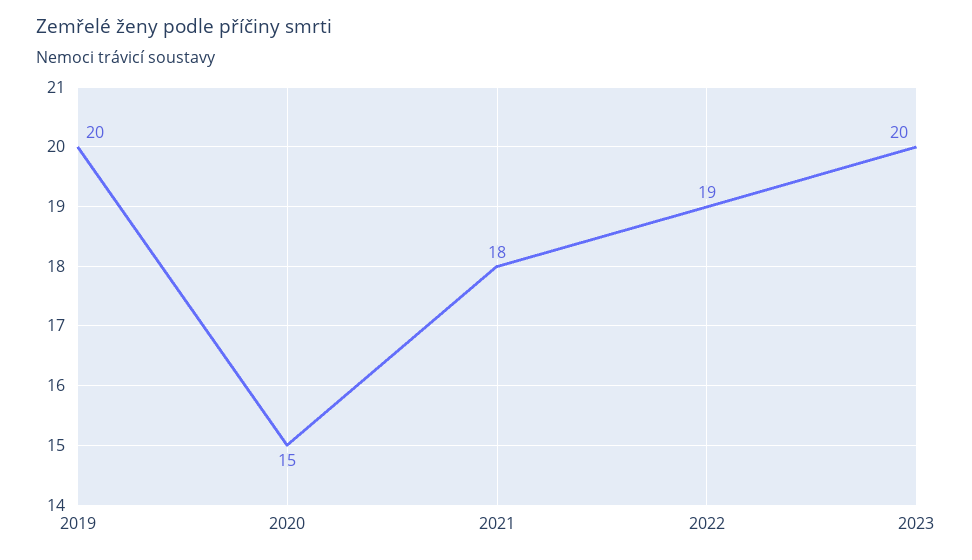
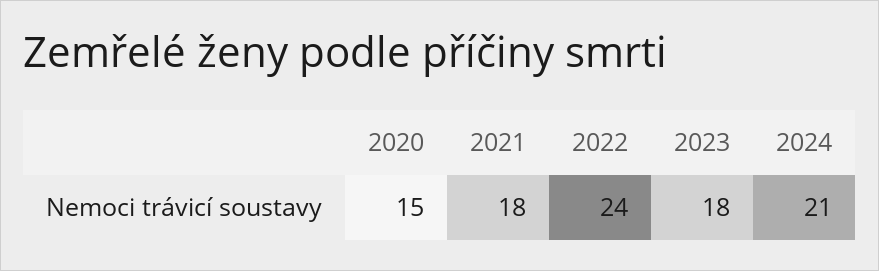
2019: 20 -> none
2022: 19 -> 24
2023: 20 -> 18
2024: none -> 21

